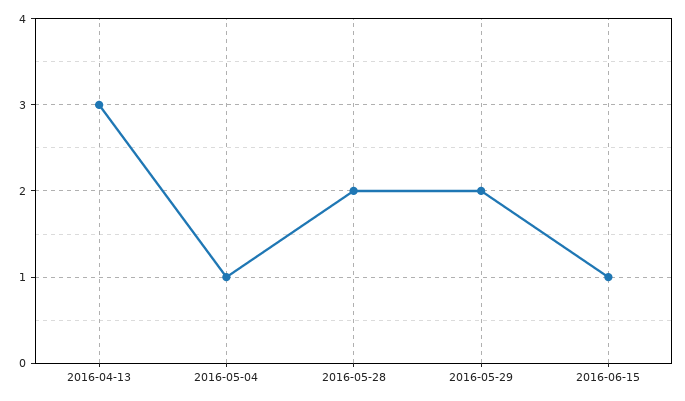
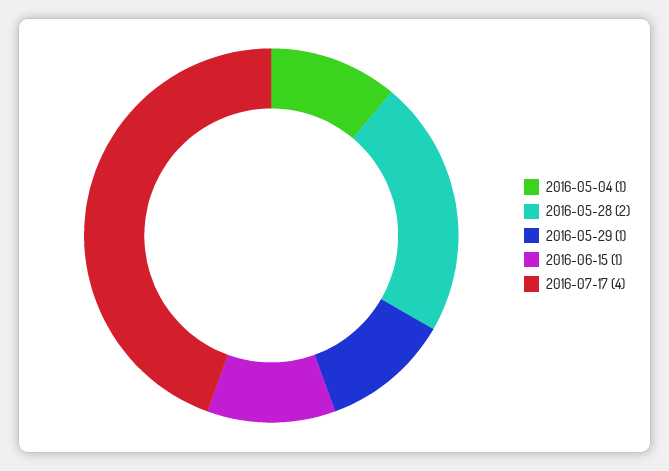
2016-04-13: 3 -> none
2016-05-29: 2 -> 1
2016-07-17: none -> 4

